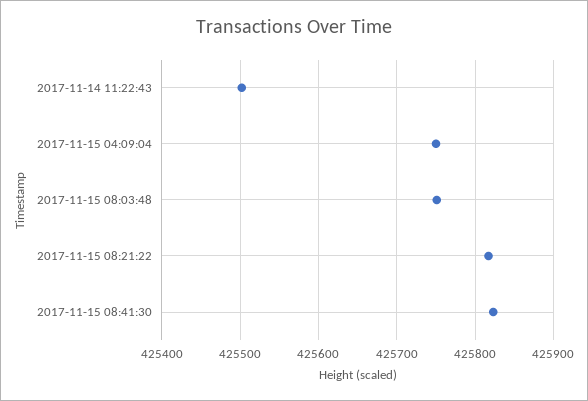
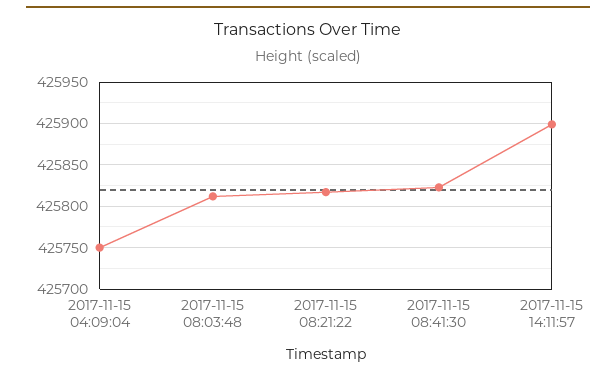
2017-11-14 11:22:43: 425500 -> none
2017-11-15 08:03:48: 425750 -> 425810
2017-11-15 14:11:57: none -> 425900

